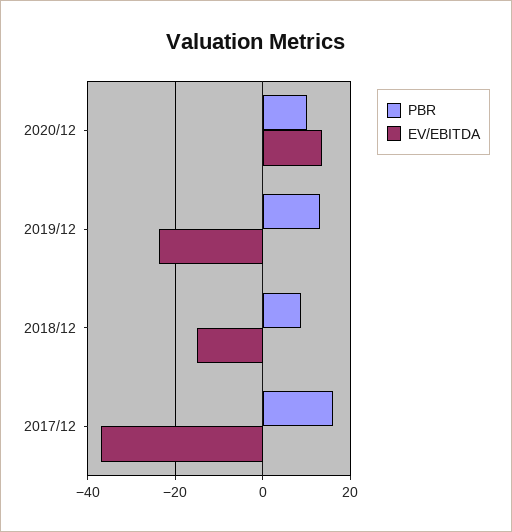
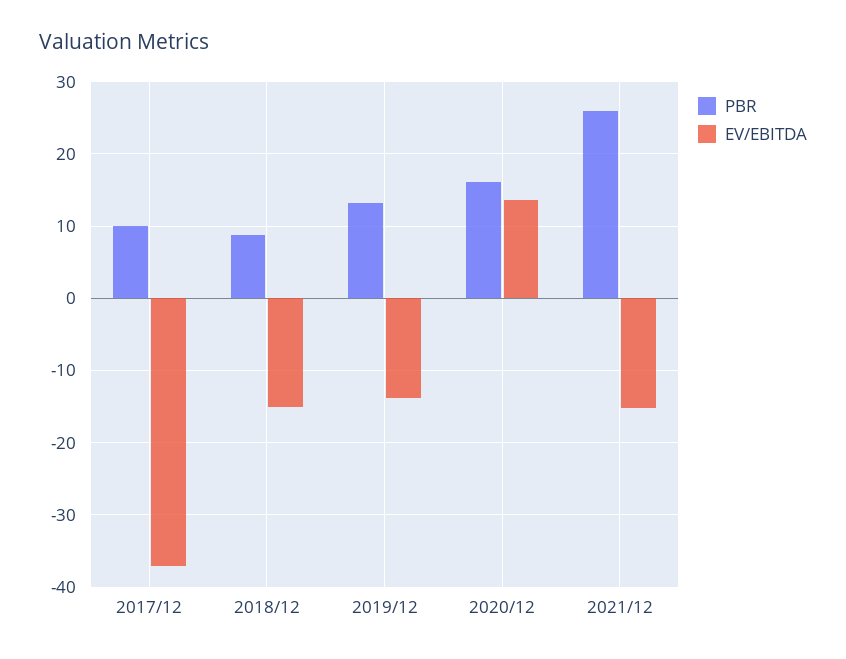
PBR, 2020/12: 10 -> 16
EV/EBITDA, 2019/12: -24 -> -14
PBR, 2017/12: 16 -> 10
PBR, 2021/12: none -> 26
EV/EBITDA, 2021/12: none -> -15

